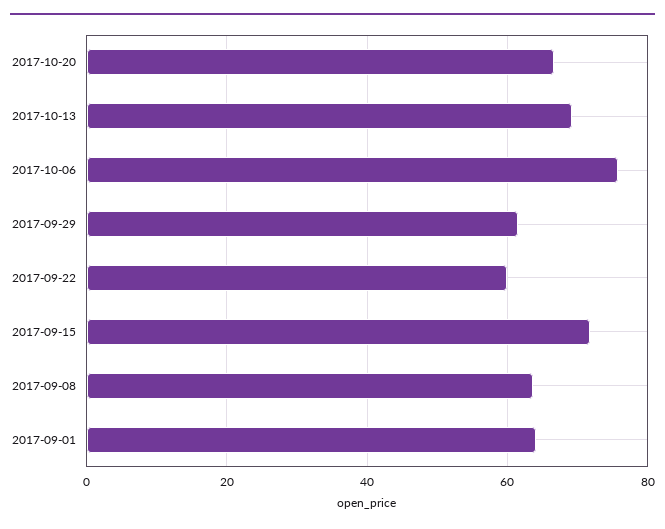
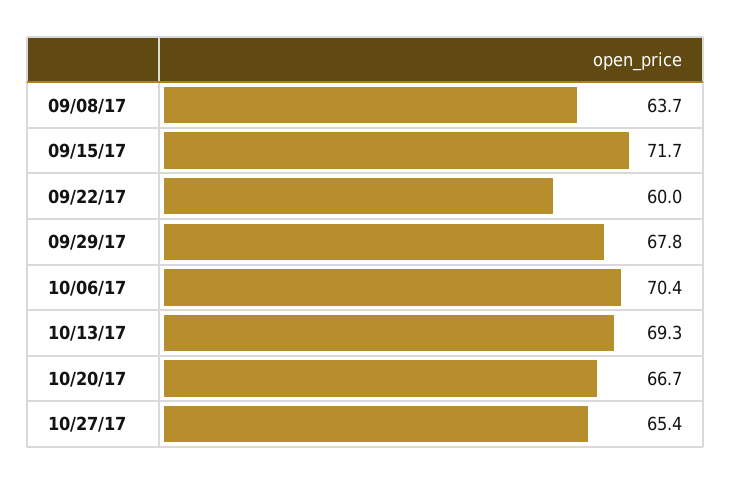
2017-10-06: 76 -> 70.4
2017-09-29: 62 -> 67.8
2017-09-01: 64 -> none
10/27/17: none -> 65.4

